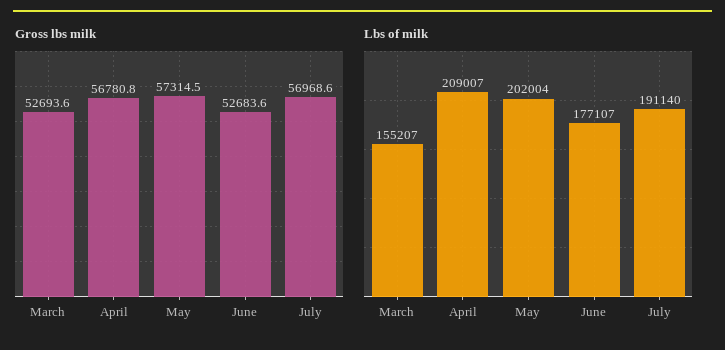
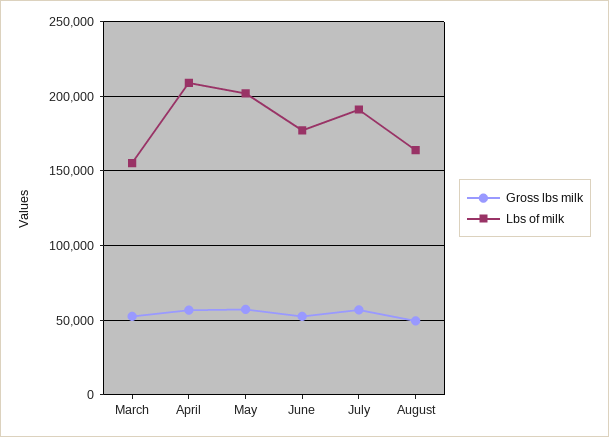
Gross lbs milk, August: none -> 50000
Lbs of milk, August: none -> 165000

